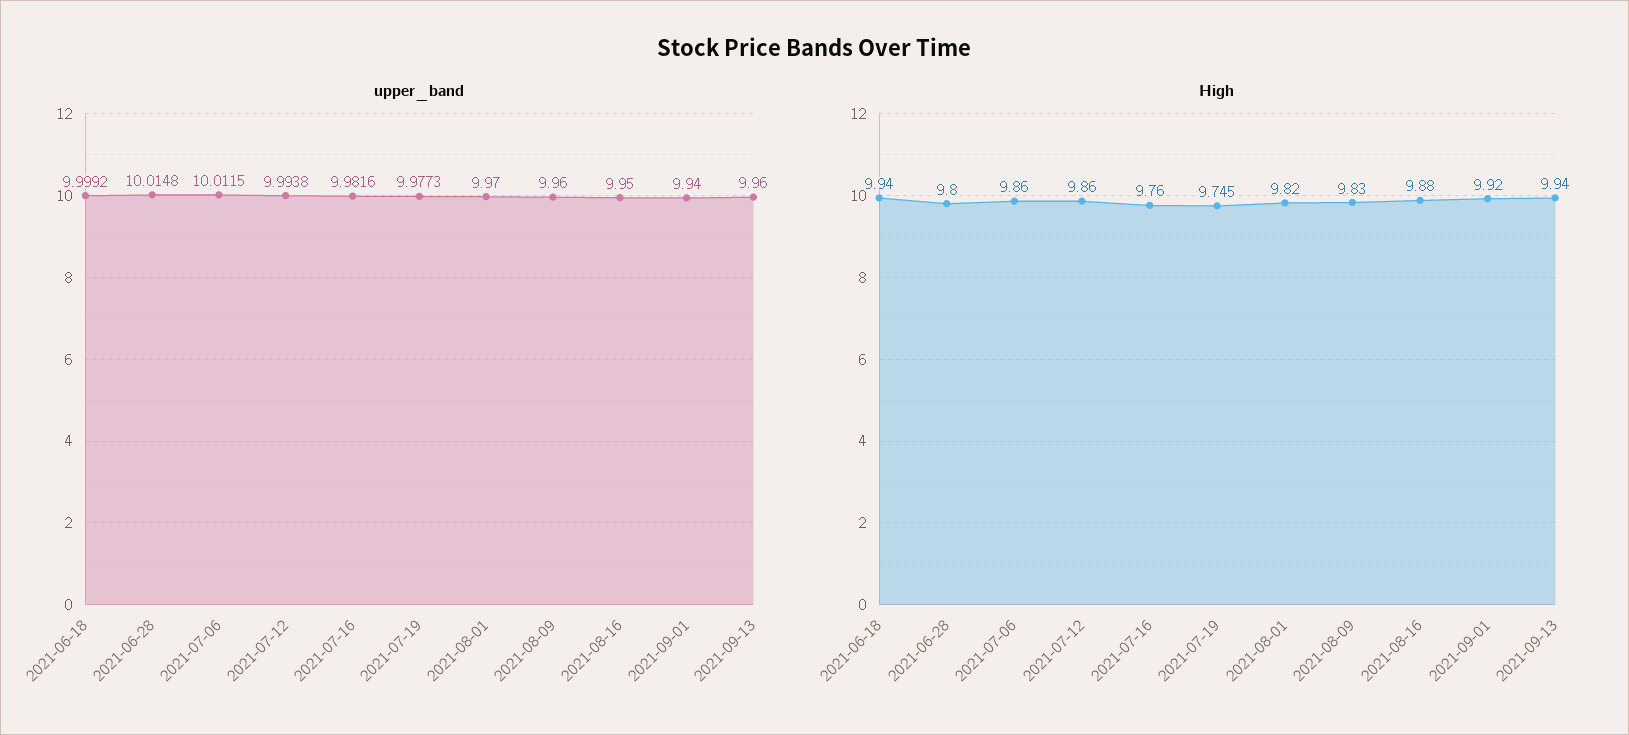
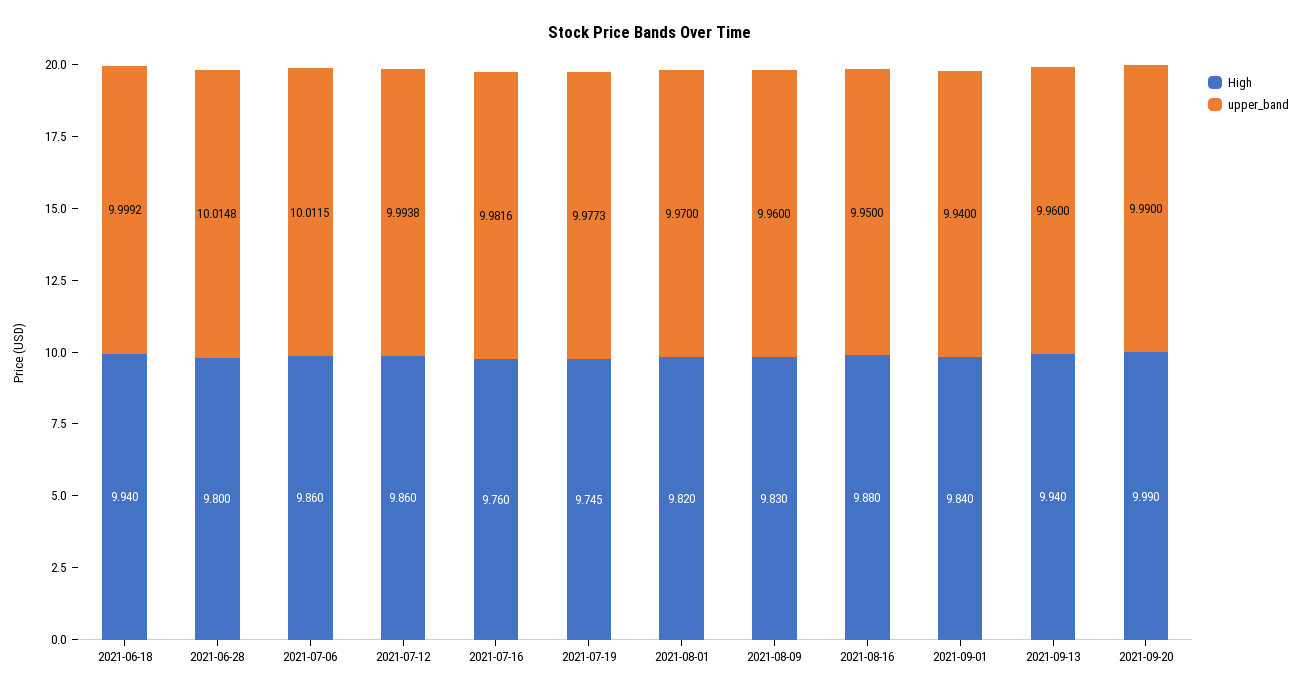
High, 2021-09-01: 9.92 -> 9.84
High, 2021-09-20: none -> 9.99
upper_band, 2021-09-20: none -> 9.99

